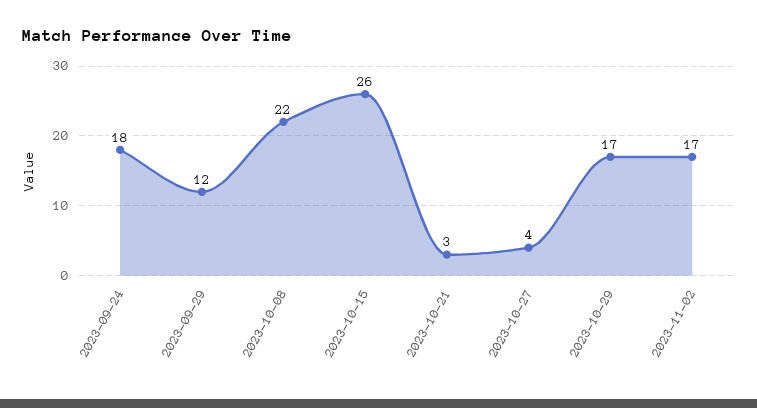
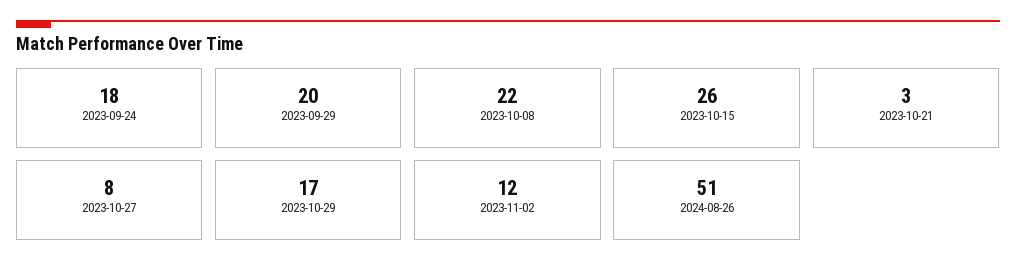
2023-09-29: 12 -> 20
2023-10-27: 4 -> 8
2023-11-02: 17 -> 12
2024-08-26: none -> 51

